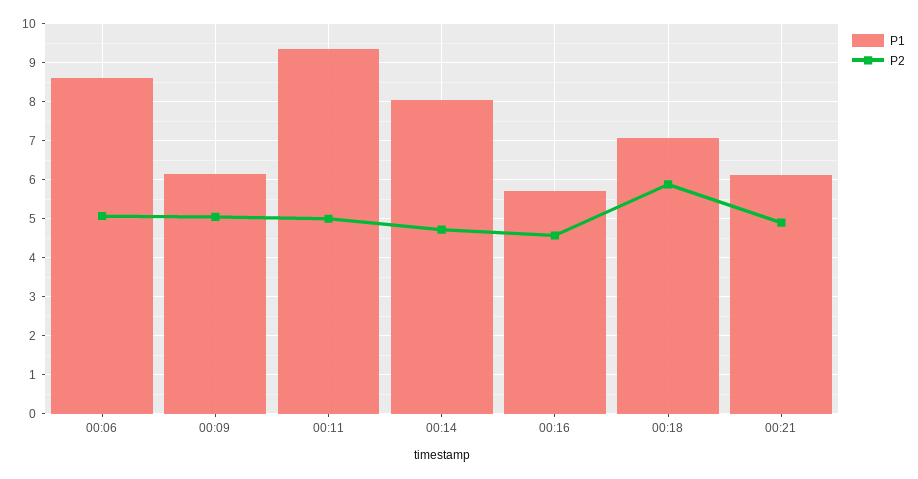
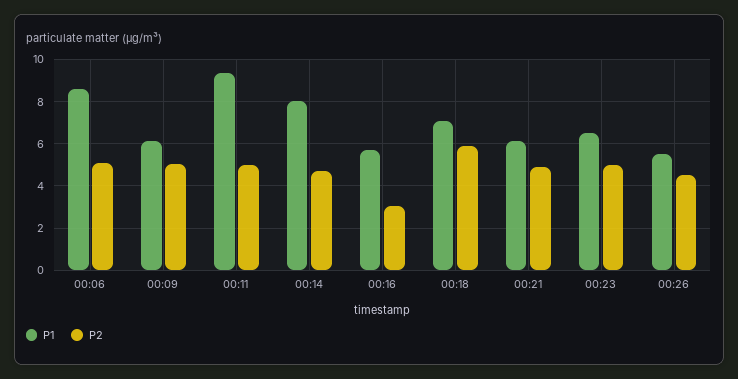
P2, 00:16: 4.6 -> 3
P1, 00:23: none -> 6.5
P2, 00:23: none -> 5
P1, 00:26: none -> 5.5
P2, 00:26: none -> 4.5

